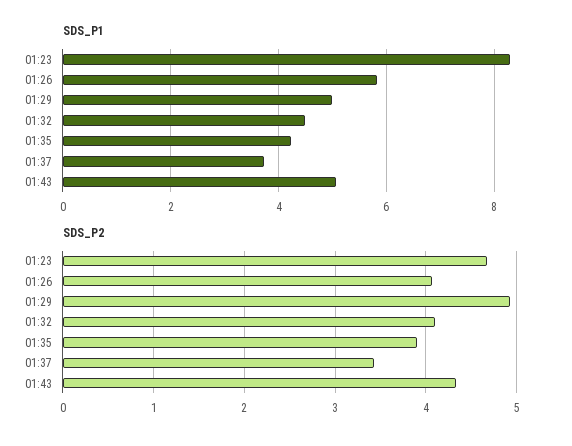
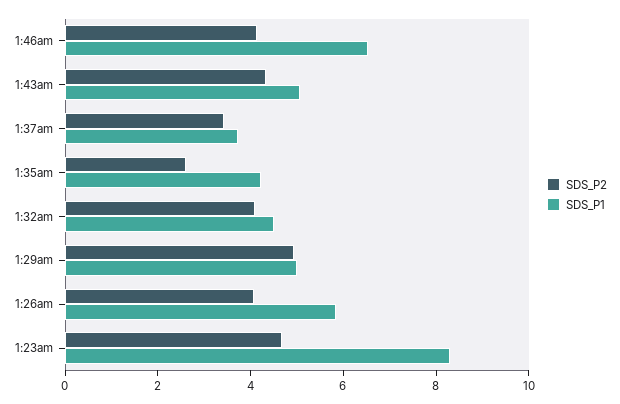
SDS_P2, 01:35: 3.9 -> 2.5
SDS_P2, 1:46am: none -> 4
SDS_P1, 1:46am: none -> 6.5

